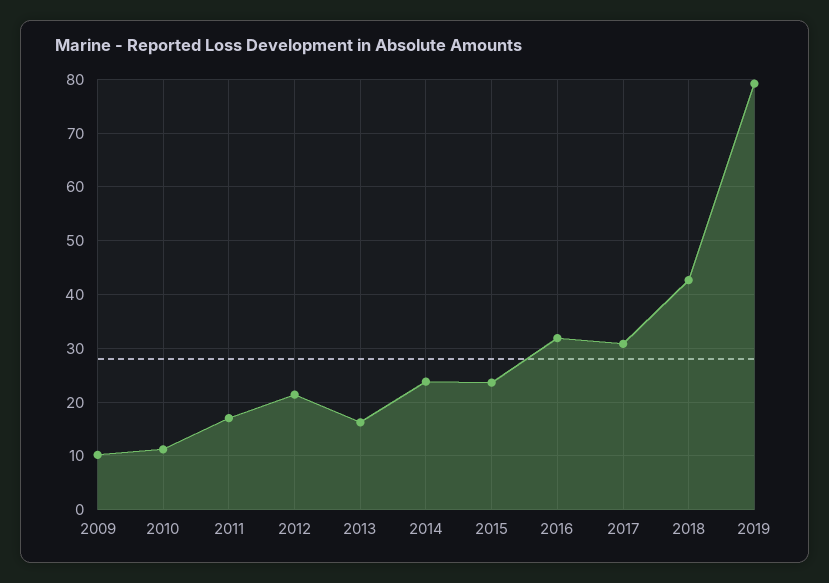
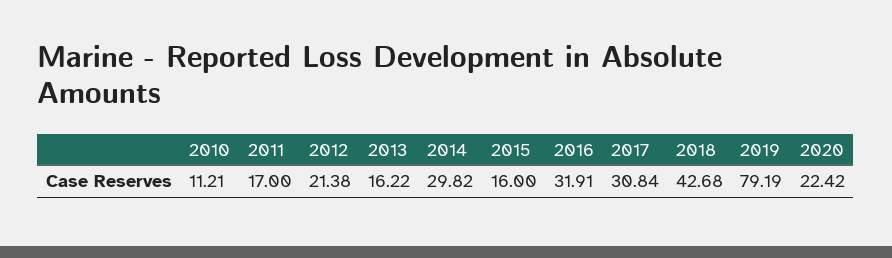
2009: 10 -> none
2014: 24 -> 29.82
2015: 24 -> 16
2020: none -> 22.42

